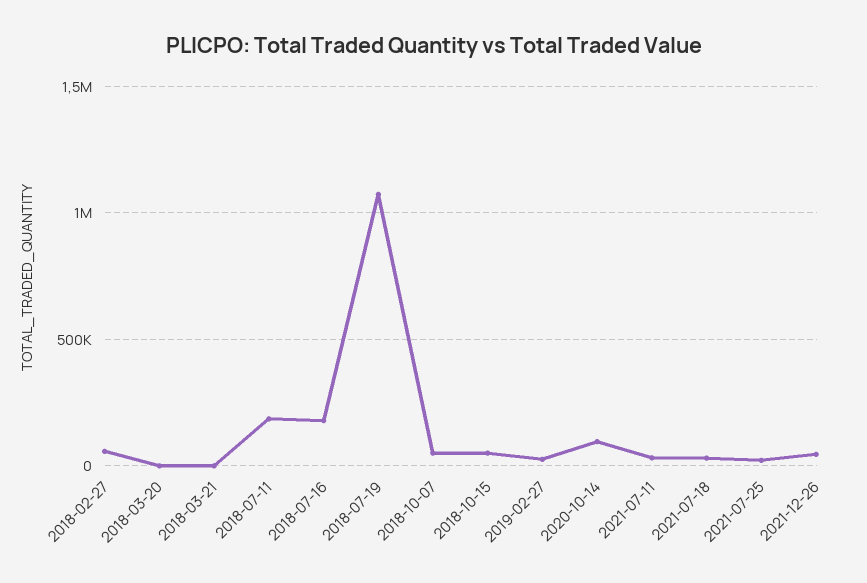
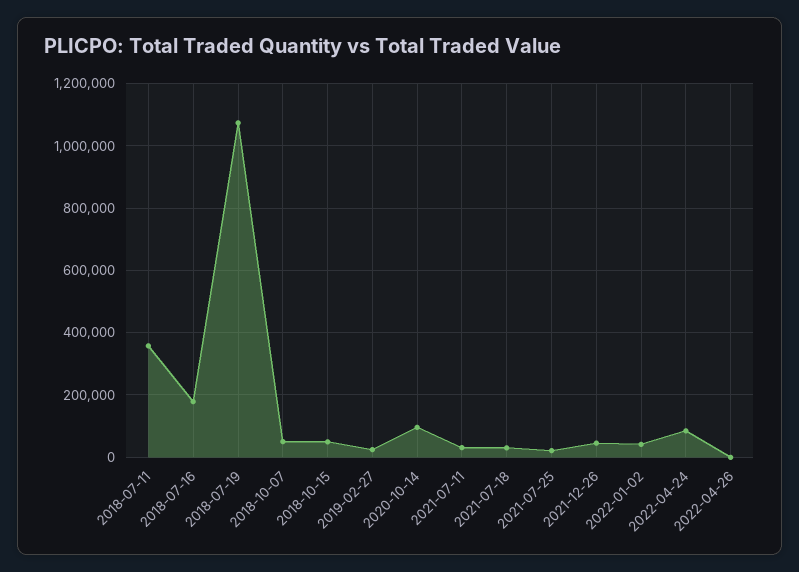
2018-02-27: 50000 -> none
2018-03-20: 0 -> none
2018-03-21: 0 -> none
2018-07-11: 200000 -> 360000
2022-01-02: none -> 40000
2022-04-24: none -> 80000
2022-04-26: none -> 0

